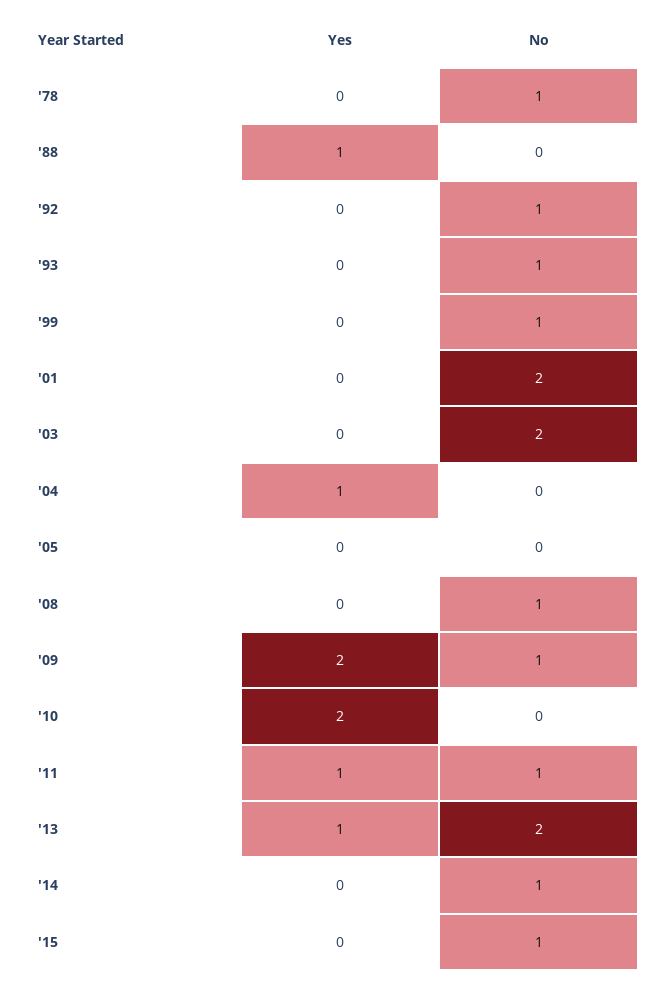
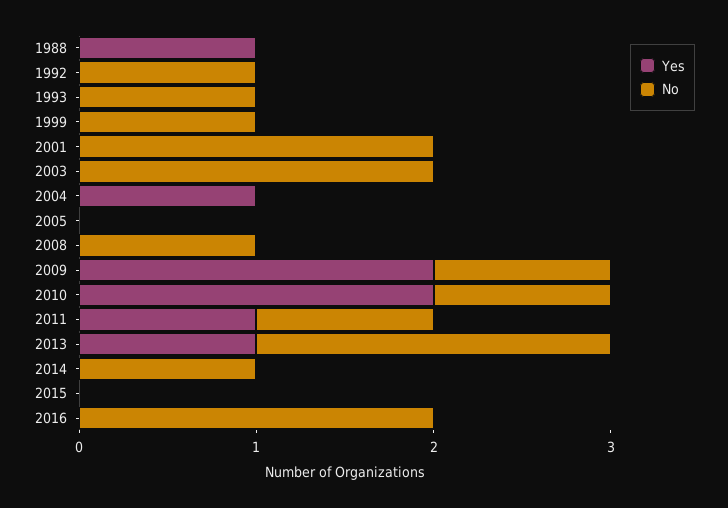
Yes, '78: 0 -> none
No, '78: 1 -> none
No, '10: 0 -> 1
No, '15: 1 -> 0
Yes, 2016: none -> 0
No, 2016: none -> 2

